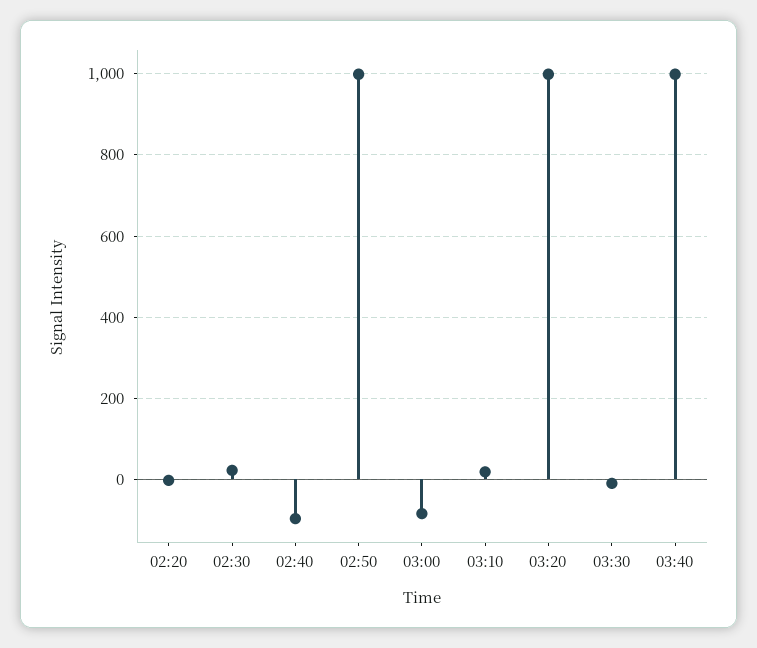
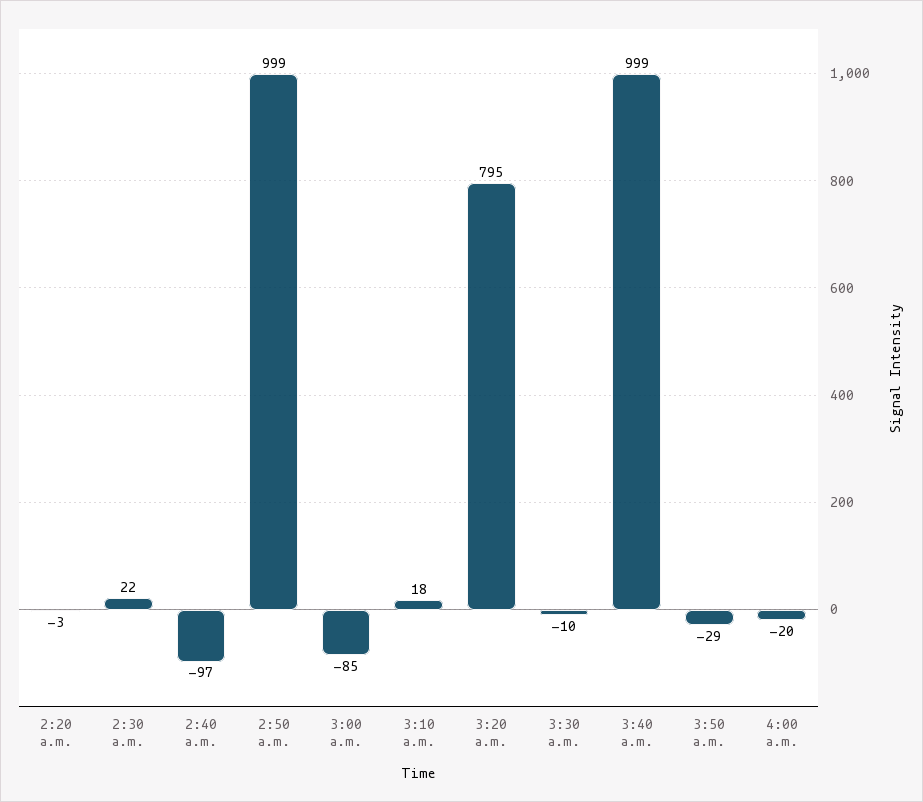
03:20: 1000 -> 795
3:50 a.m.: none -> -29
4:00 a.m.: none -> -20

